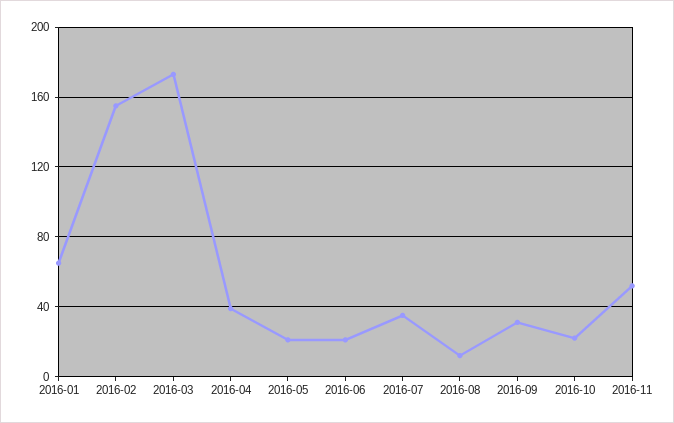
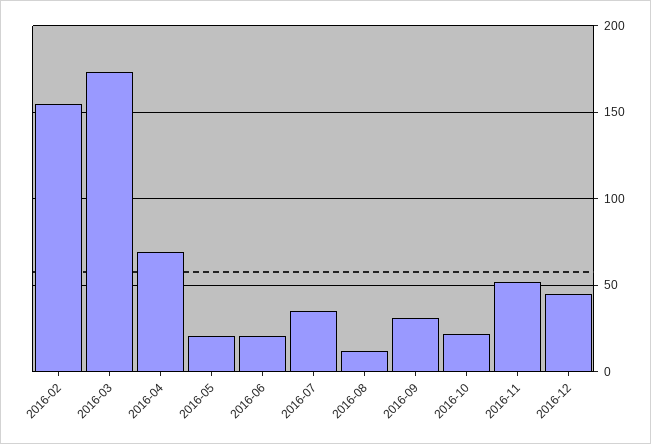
2016-01: 65 -> none
2016-04: 40 -> 70
2016-12: none -> 45

